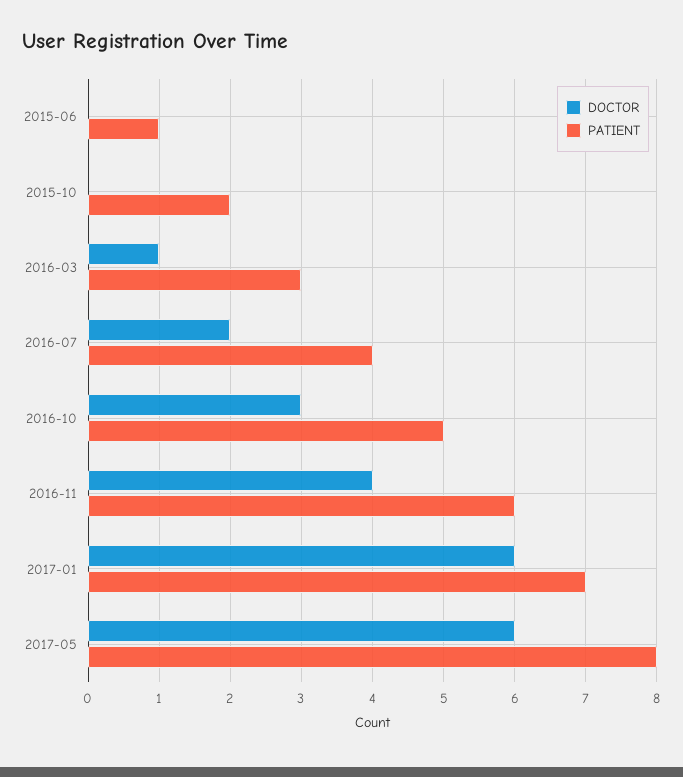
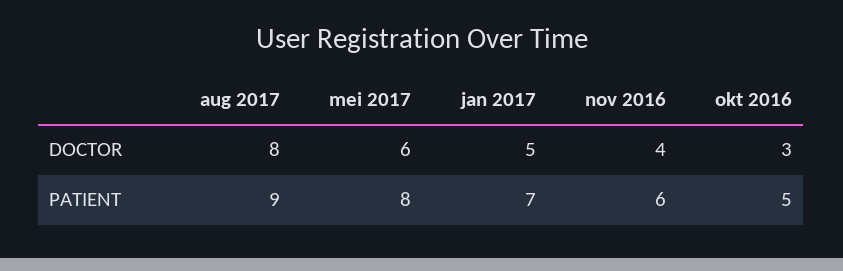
DOCTOR, 2015-06: 0 -> none
PATIENT, 2015-06: 1 -> none
DOCTOR, 2015-10: 0 -> none
PATIENT, 2015-10: 2 -> none
DOCTOR, 2016-03: 1 -> none
PATIENT, 2016-03: 3 -> none
DOCTOR, 2016-07: 2 -> none
PATIENT, 2016-07: 4 -> none
DOCTOR, 2017-01: 6 -> 5
DOCTOR, aug 2017: none -> 8
PATIENT, aug 2017: none -> 9

